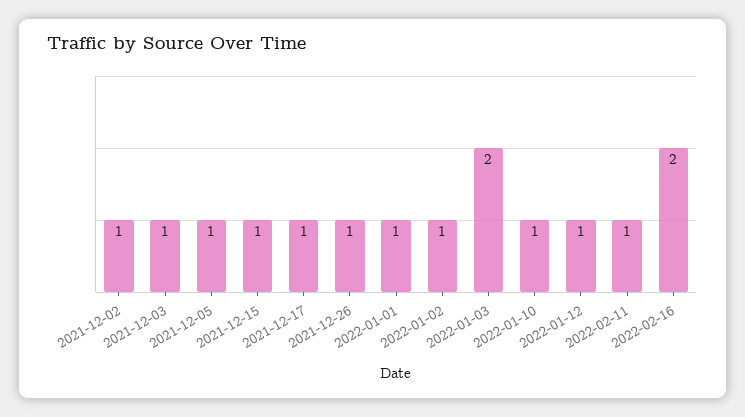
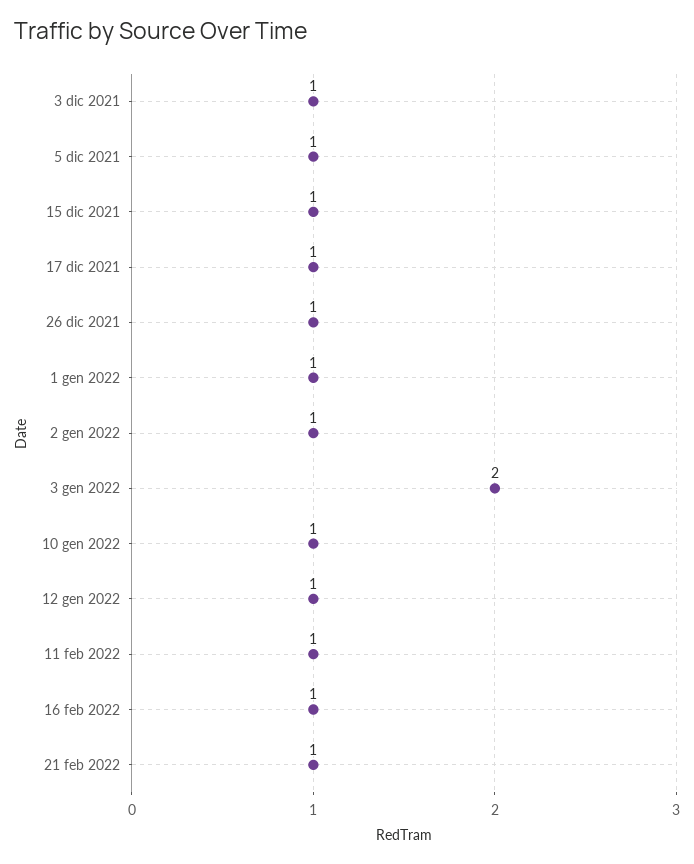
2021-12-02: 1 -> none
2022-02-16: 2 -> 1
21 feb 2022: none -> 1

